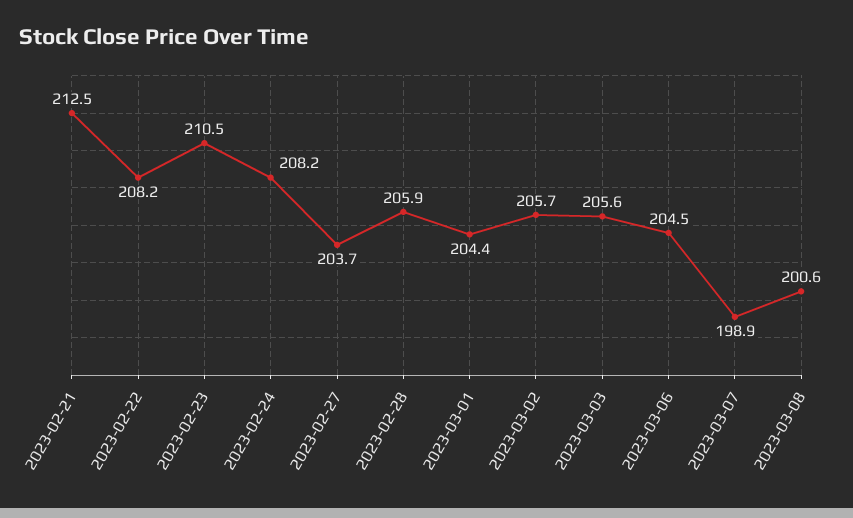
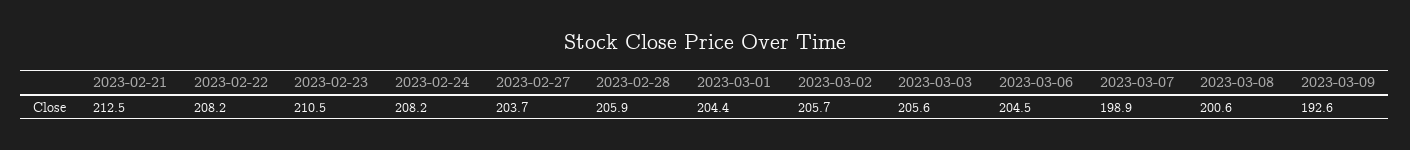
2023-03-09: none -> 192.6

